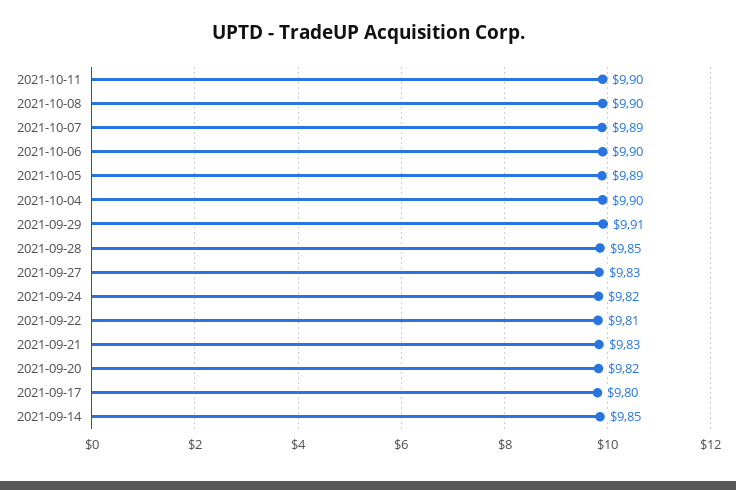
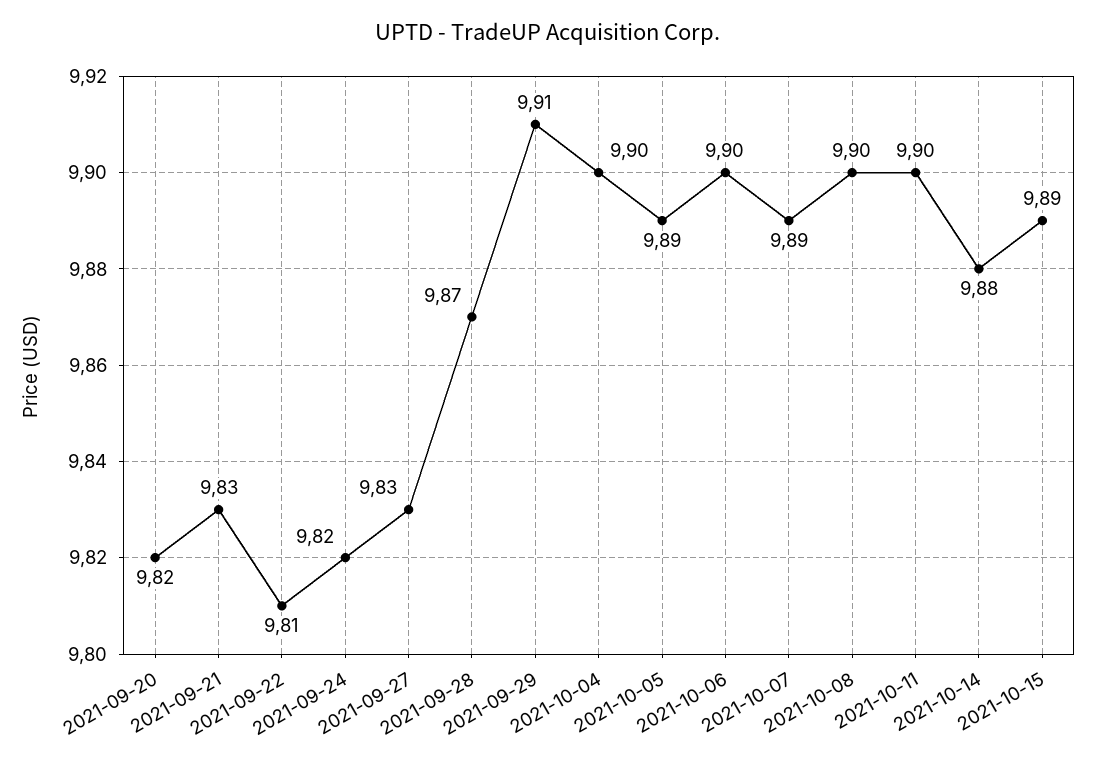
2021-09-28: 9.85 -> 9.87
2021-09-17: 9.8 -> none
2021-09-14: 9.85 -> none
2021-10-14: none -> 9.88
2021-10-15: none -> 9.89

